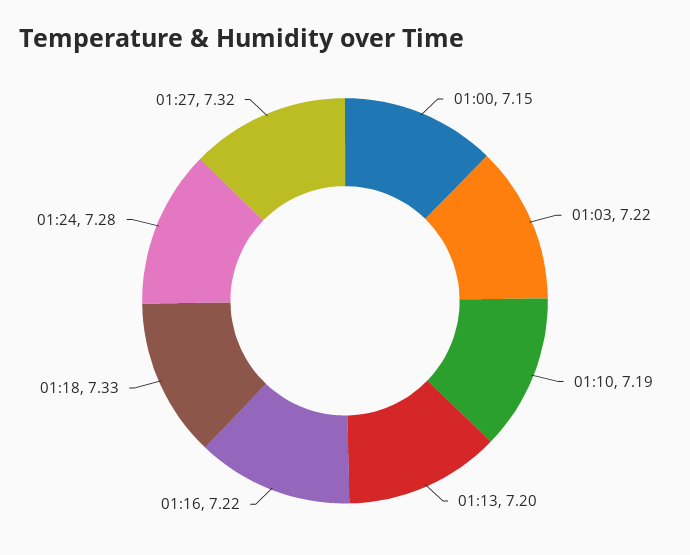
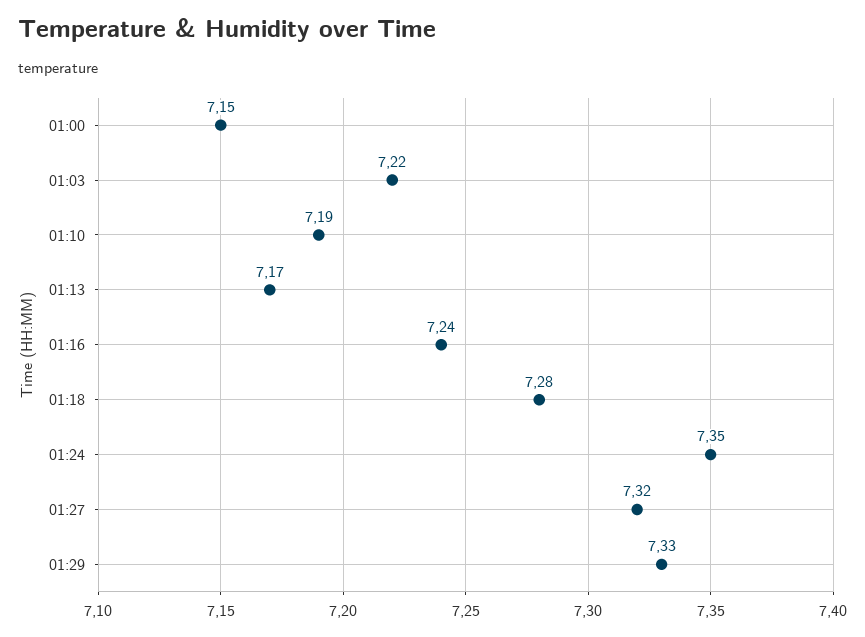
01:13: 7.2 -> 7.17
01:16: 7.22 -> 7.24
01:18: 7.33 -> 7.28
01:24: 7.28 -> 7.35
01:29: none -> 7.33

